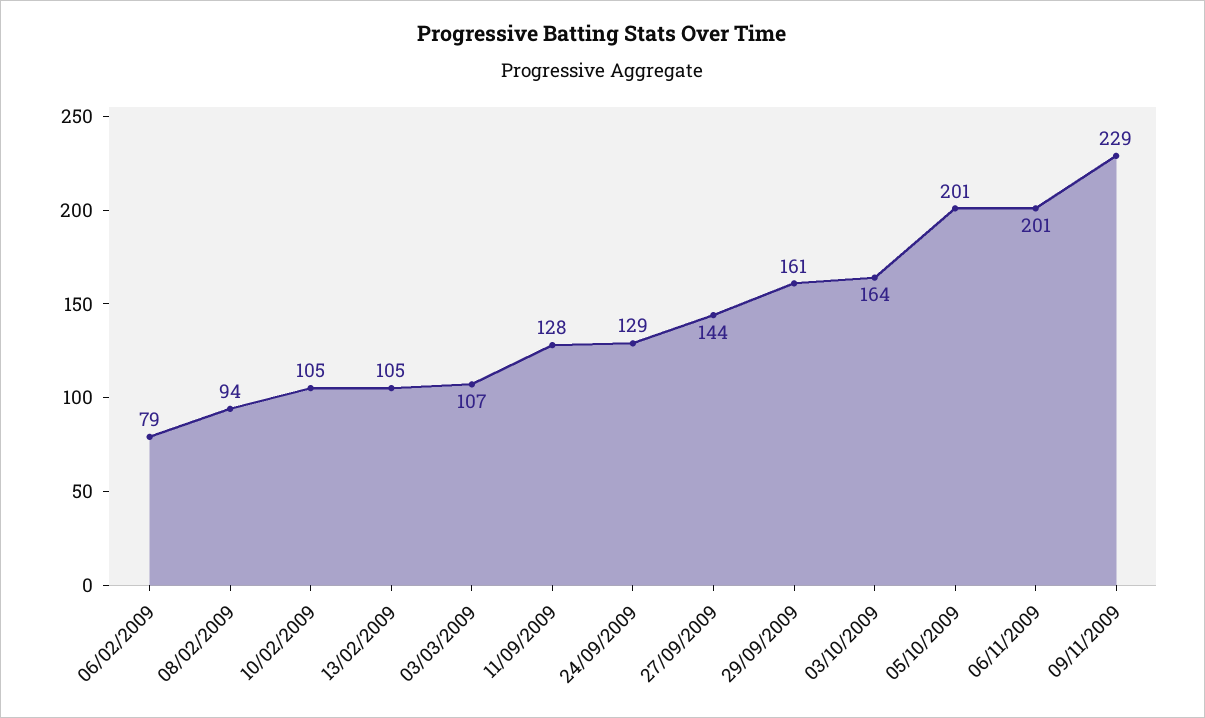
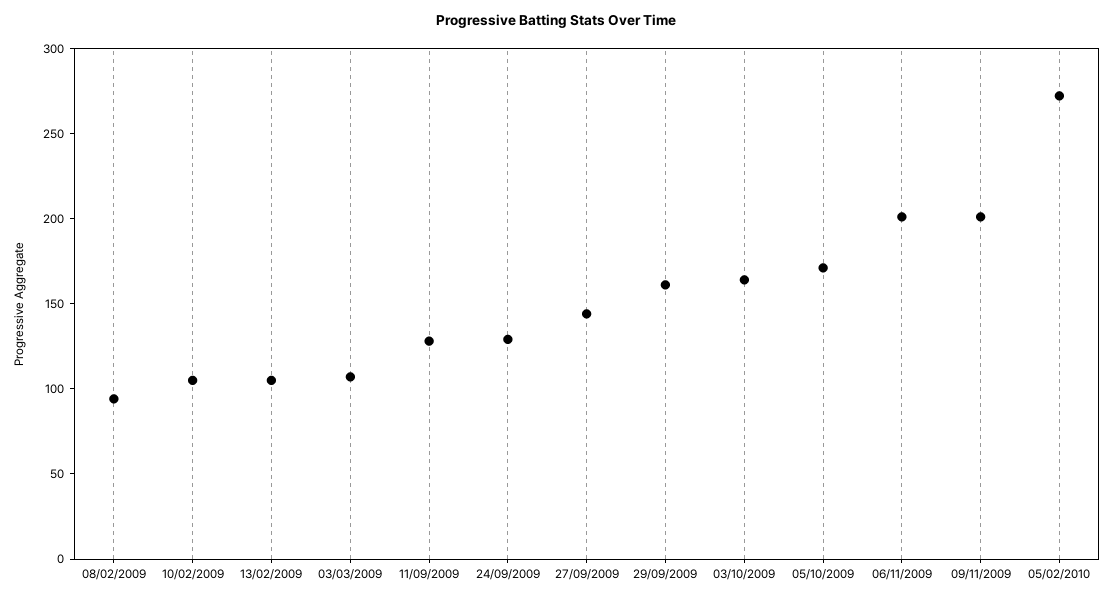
06/02/2009: 79 -> none
05/10/2009: 201 -> 170
09/11/2009: 229 -> 200
05/02/2010: none -> 270

